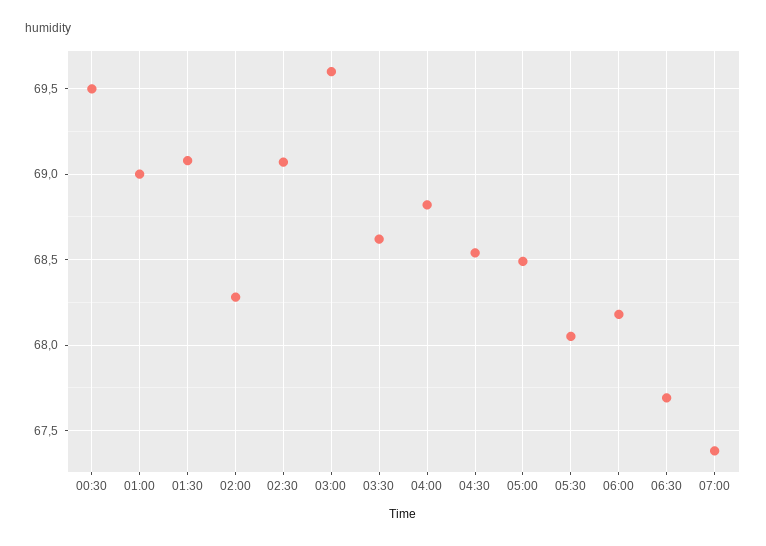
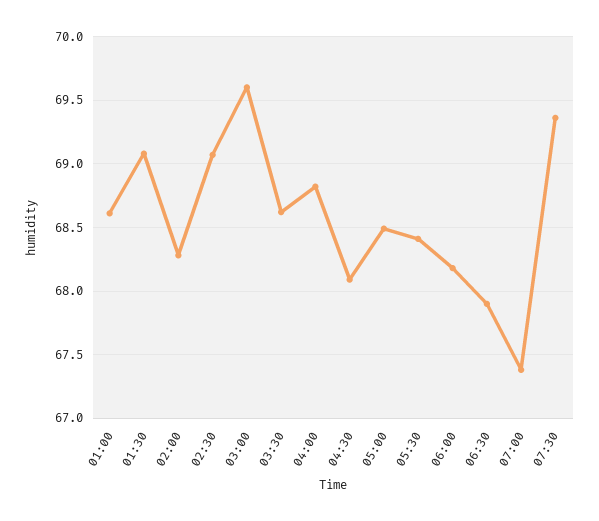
00:30: 69.5 -> none
01:00: 69 -> 68.6
04:30: 68.55 -> 68.1
05:30: 68.05 -> 68.4
06:30: 67.7 -> 67.9
07:30: none -> 69.35

